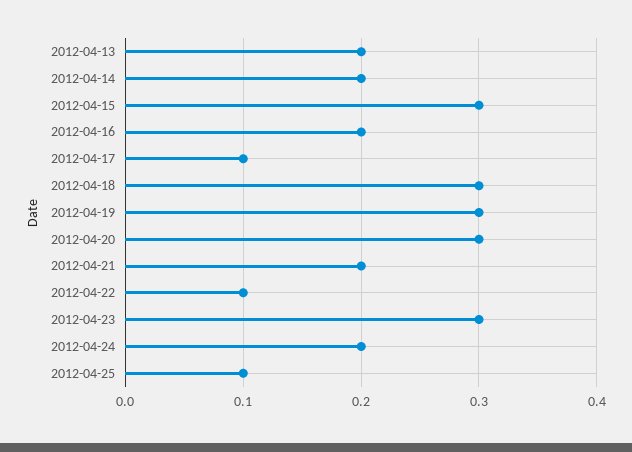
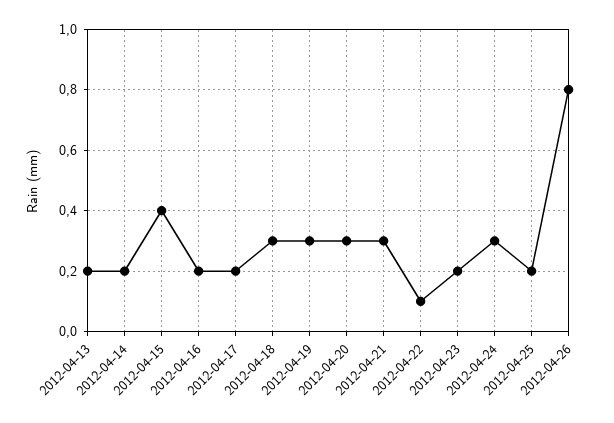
2012-04-15: 0.3 -> 0.4
2012-04-17: 0.1 -> 0.2
2012-04-21: 0.2 -> 0.3
2012-04-23: 0.3 -> 0.2
2012-04-24: 0.2 -> 0.3
2012-04-25: 0.1 -> 0.2
2012-04-26: none -> 0.8

